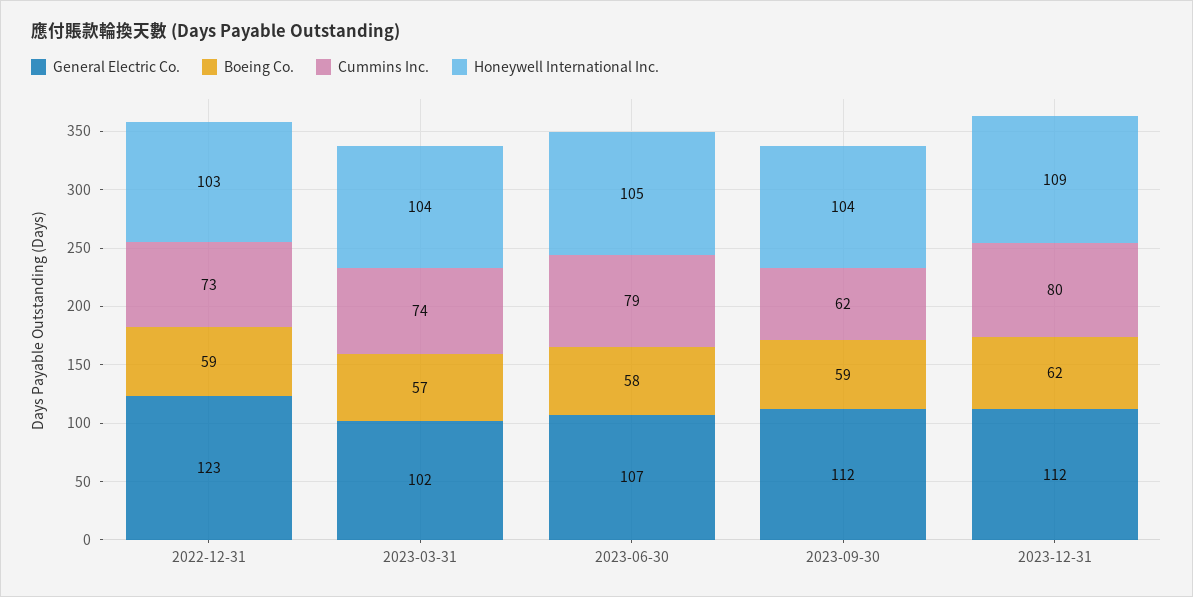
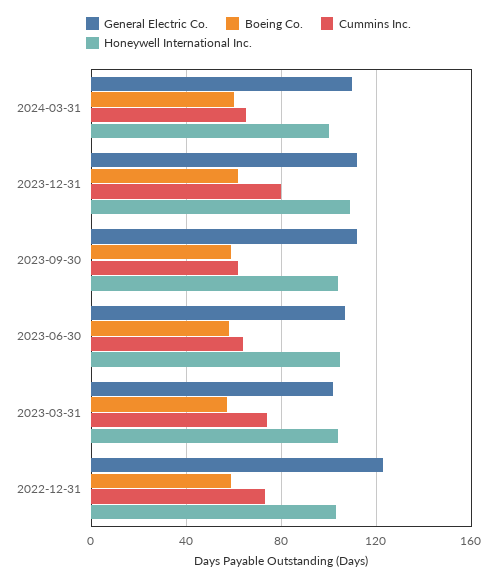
Cummins Inc., 2023-06-30: 79 -> 65
General Electric Co., 2024-03-31: none -> 110
Boeing Co., 2024-03-31: none -> 60
Cummins Inc., 2024-03-31: none -> 65
Honeywell International Inc., 2024-03-31: none -> 100

